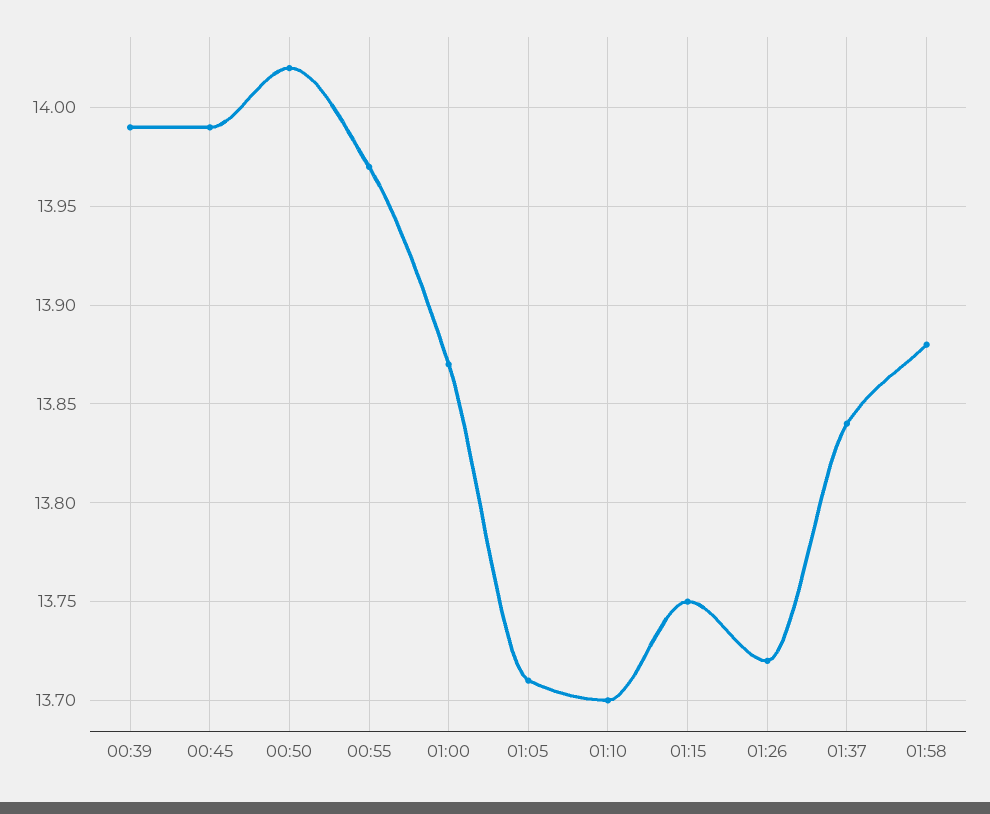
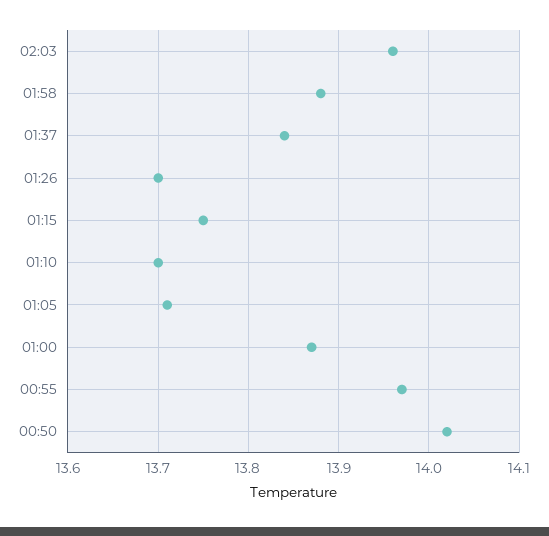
00:39: 13.99 -> none
00:45: 13.99 -> none
01:26: 13.72 -> 13.7
02:03: none -> 13.96

